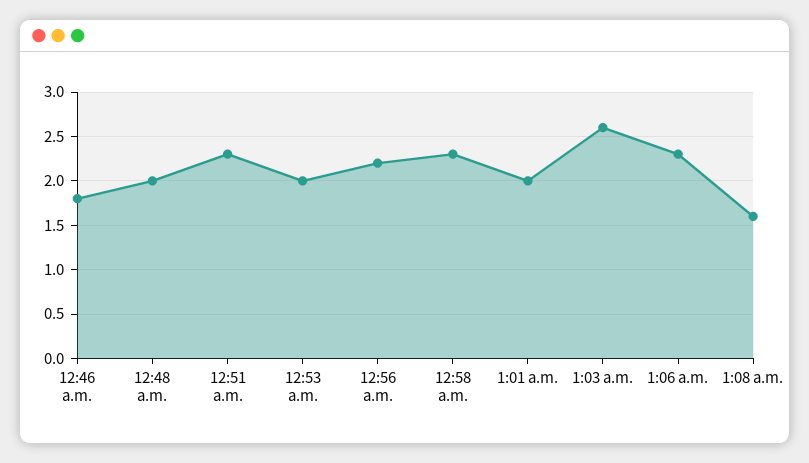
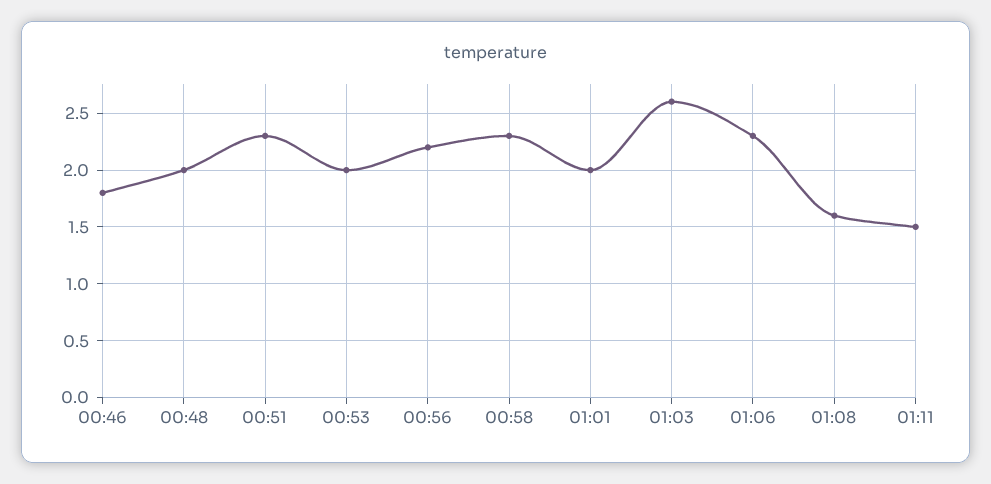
01:11: none -> 1.5

